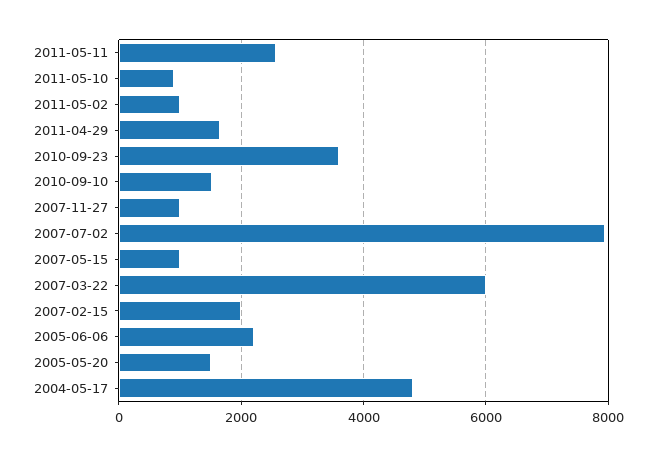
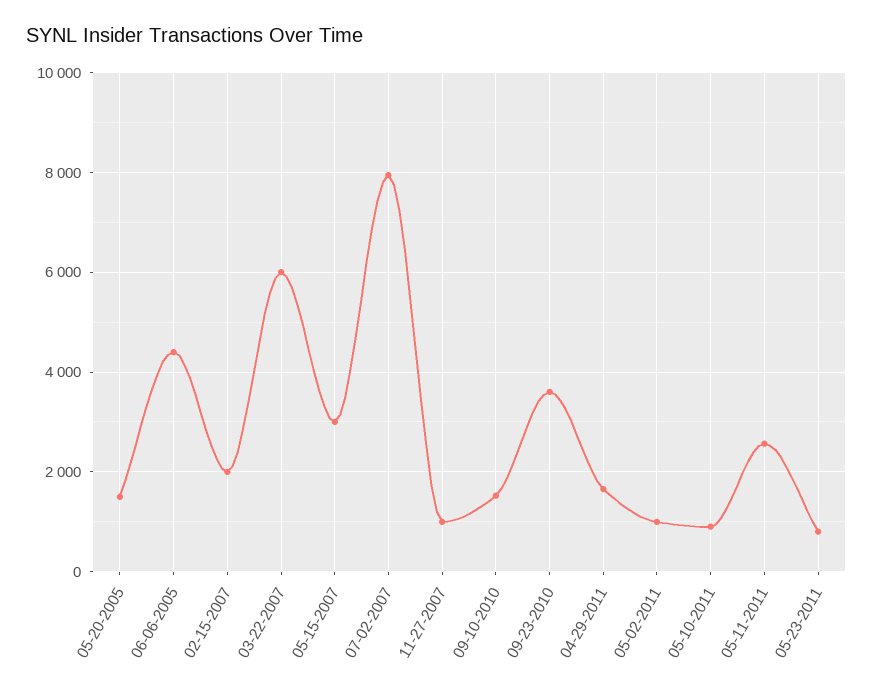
2007-05-15: 1000 -> 3000
2005-06-06: 2200 -> 4400
2004-05-17: 4800 -> none
05-23-2011: none -> 800

